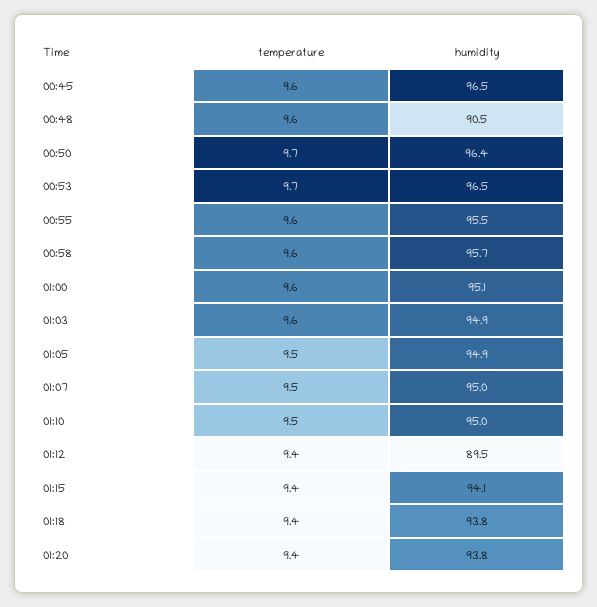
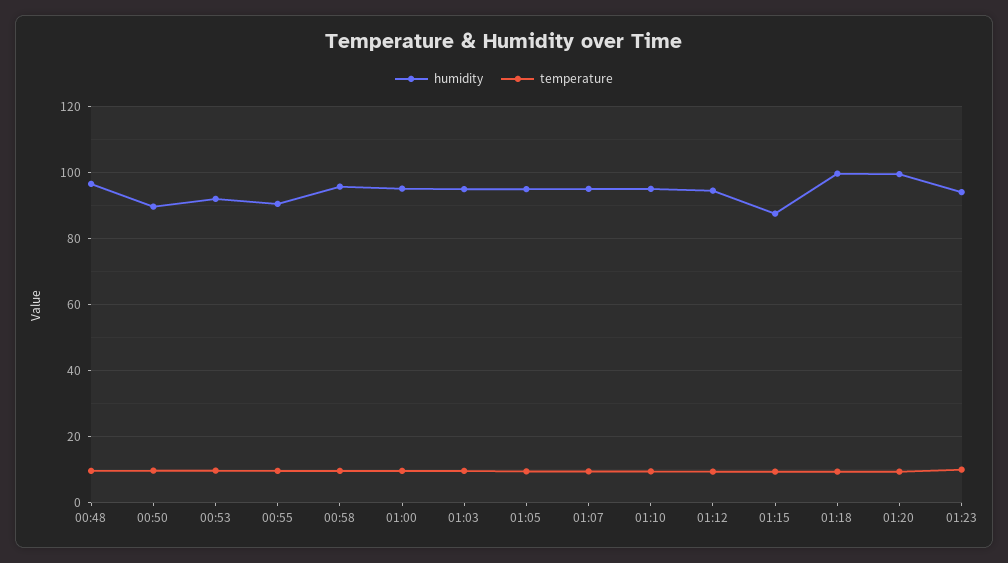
temperature, 00:45: 9.6 -> none
humidity, 00:45: 96.5 -> none
humidity, 00:48: 90.5 -> 96
humidity, 00:50: 96.4 -> 90
humidity, 00:53: 96.5 -> 92
humidity, 00:55: 95.5 -> 90
humidity, 01:12: 89.5 -> 94
humidity, 01:15: 94.1 -> 88
humidity, 01:18: 93.8 -> 100
humidity, 01:20: 93.8 -> 100
humidity, 01:23: none -> 94
temperature, 01:23: none -> 10

